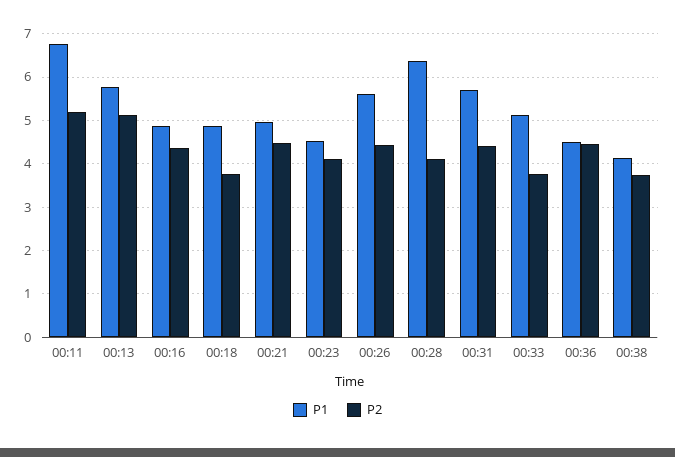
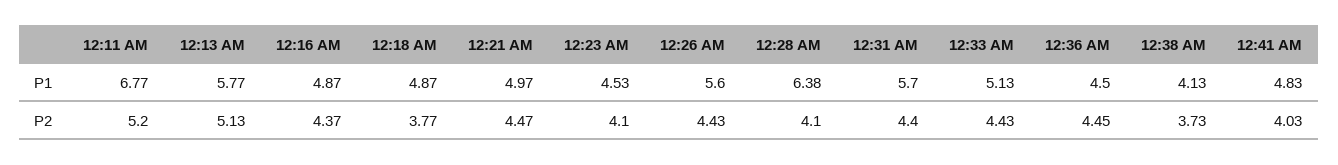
P2, 00:33: 3.8 -> 4.43
P1, 12:41 AM: none -> 4.83
P2, 12:41 AM: none -> 4.03

